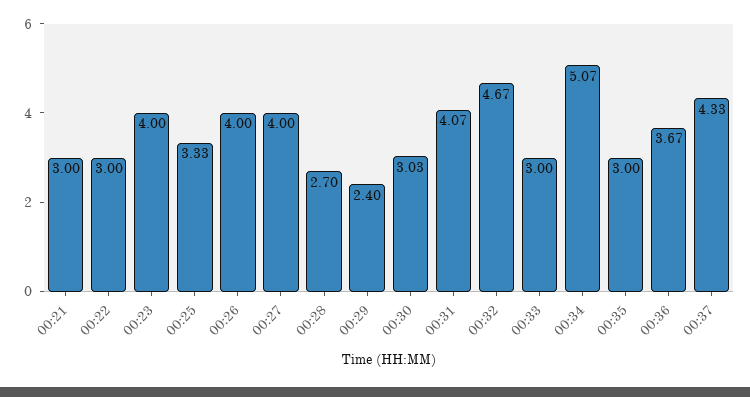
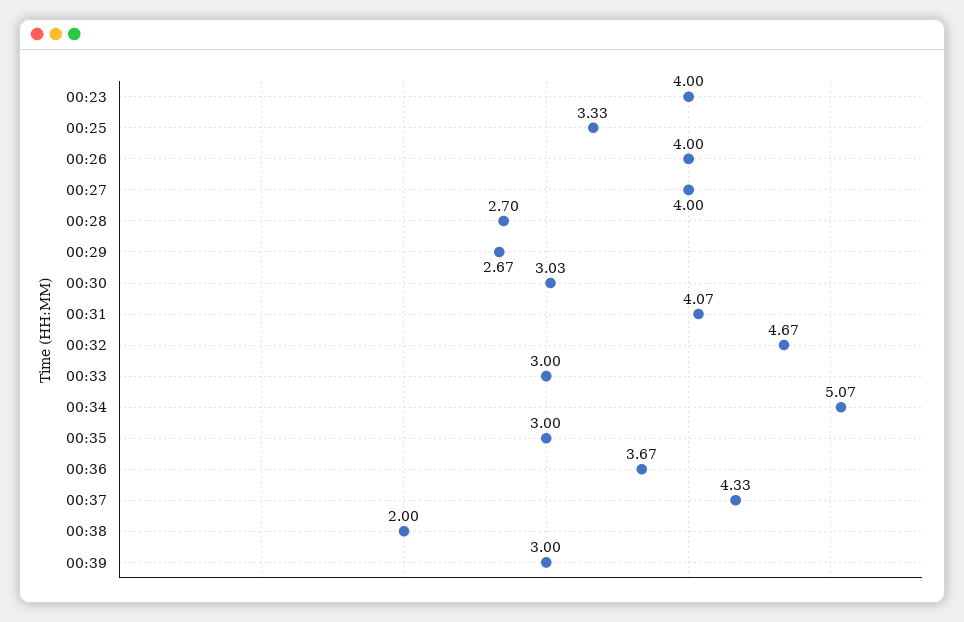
00:21: 3 -> none
00:22: 3 -> none
00:29: 2.4 -> 2.67
00:38: none -> 2
00:39: none -> 3

